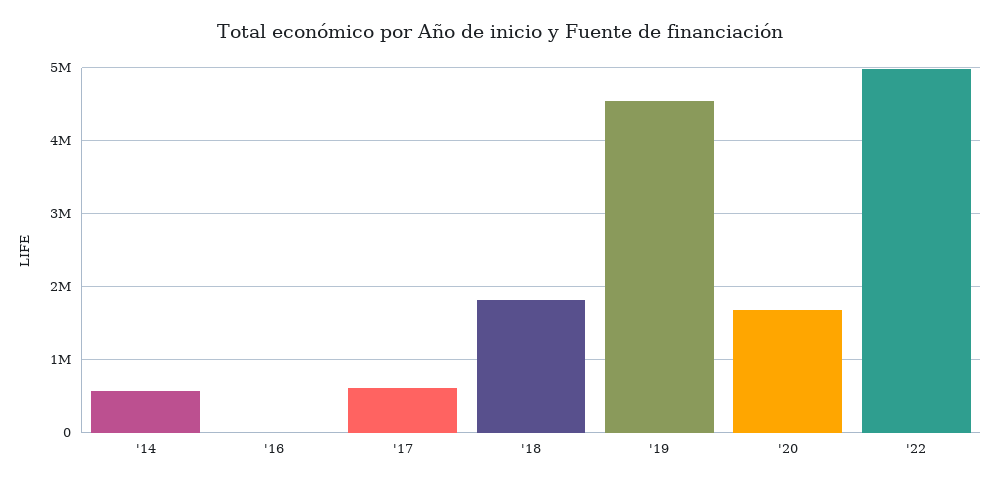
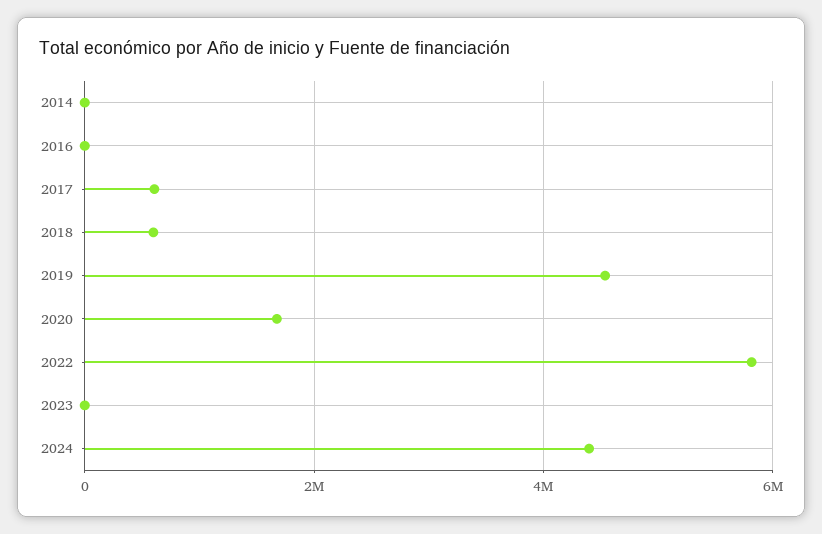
'14: 600000 -> 0
'18: 1800000 -> 600000
'22: 5000000 -> 5800000
2023: none -> 0
2024: none -> 4400000

